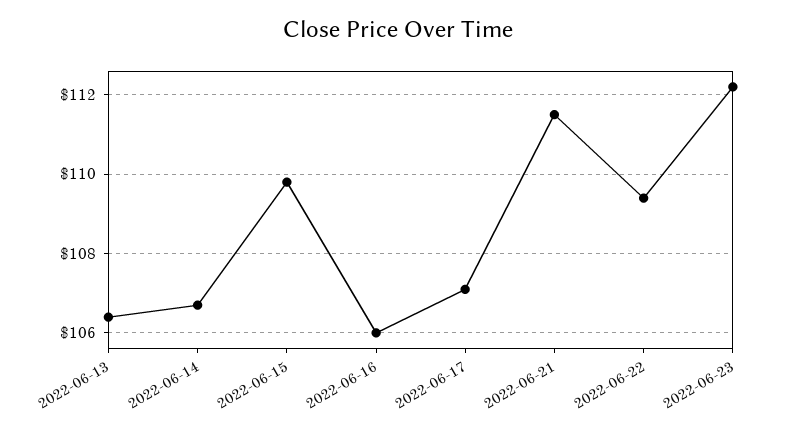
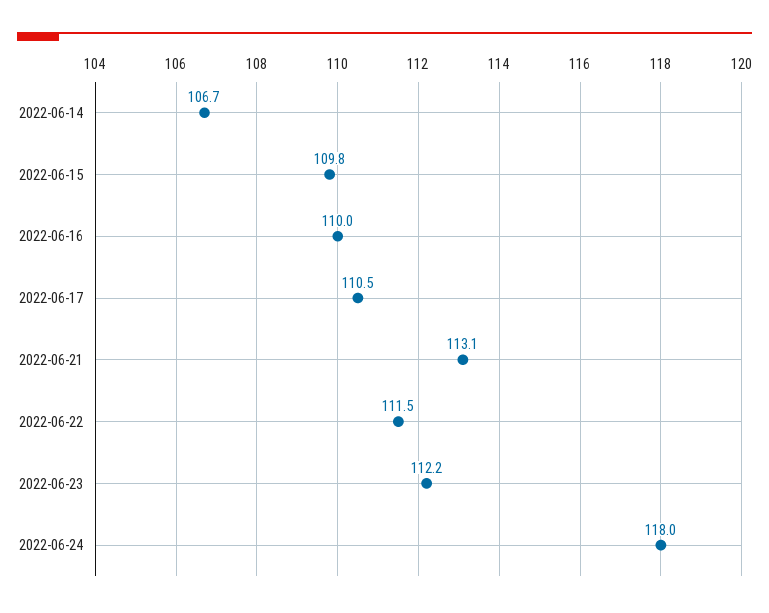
2022-06-13: 106.5 -> none
2022-06-16: 106 -> 110
2022-06-17: 107 -> 110.5
2022-06-21: 111.5 -> 113.1
2022-06-22: 109.5 -> 111.5
2022-06-24: none -> 118

